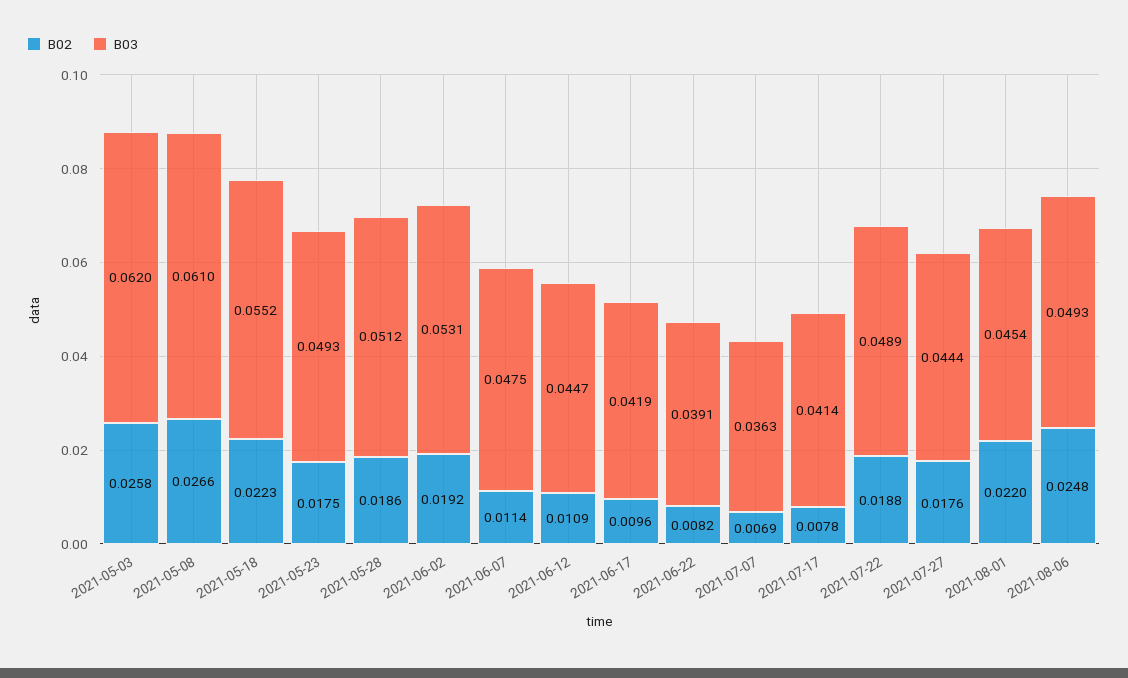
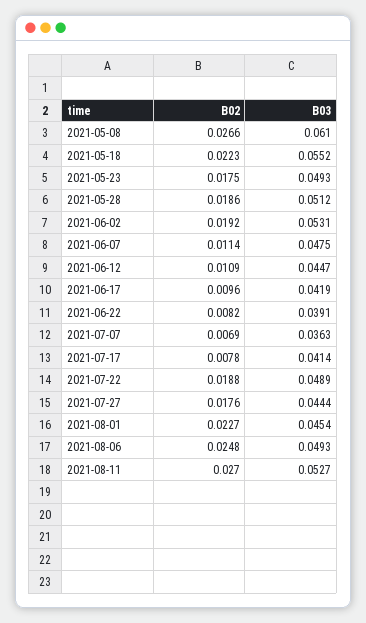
B02, 2021-05-03: 0.0258 -> none
B03, 2021-05-03: 0.062 -> none
B02, 2021-08-01: 0.022 -> 0.0227
B02, 2021-08-11: none -> 0.027
B03, 2021-08-11: none -> 0.0527

